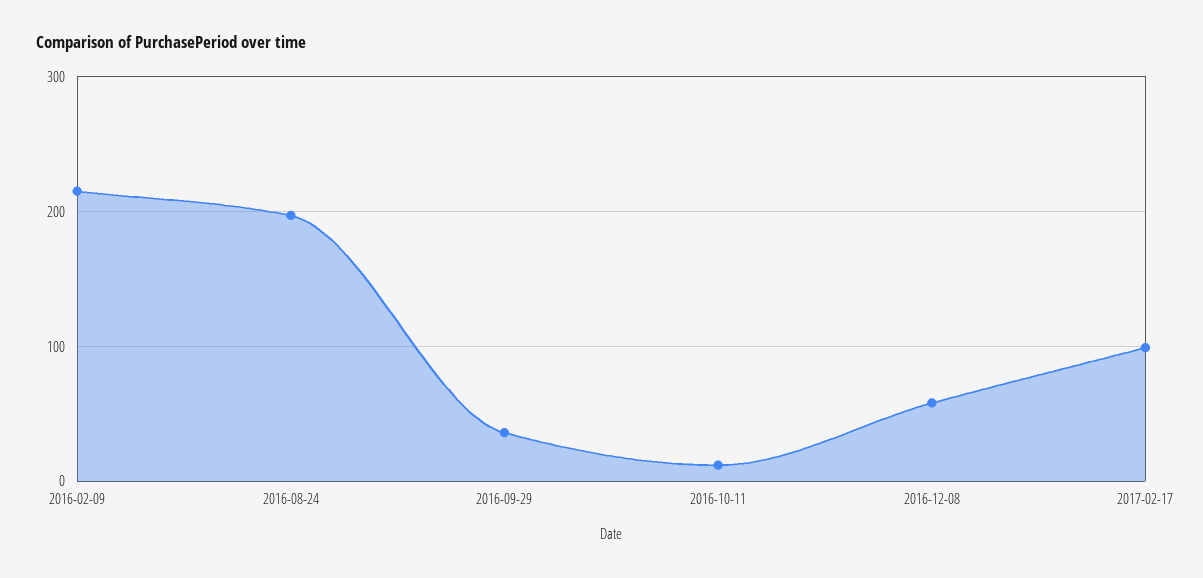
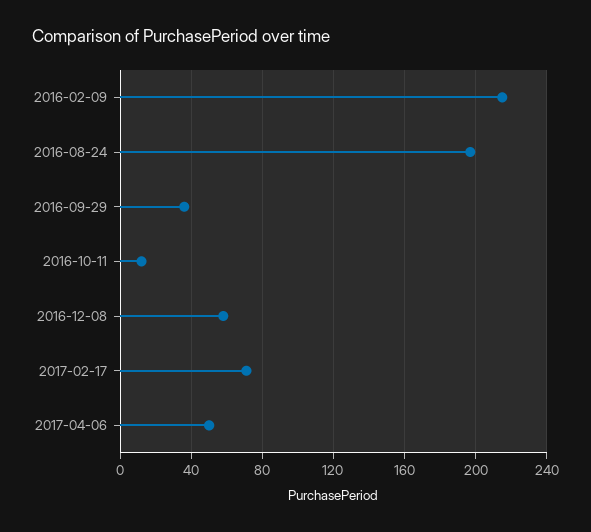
2017-02-17: 100 -> 70
2017-04-06: none -> 50

